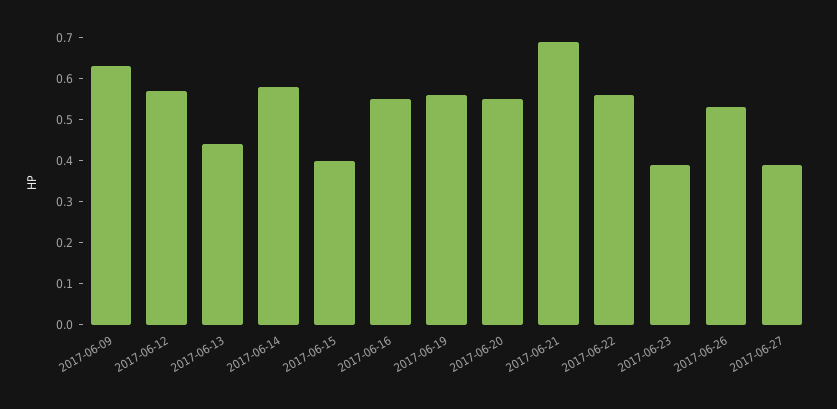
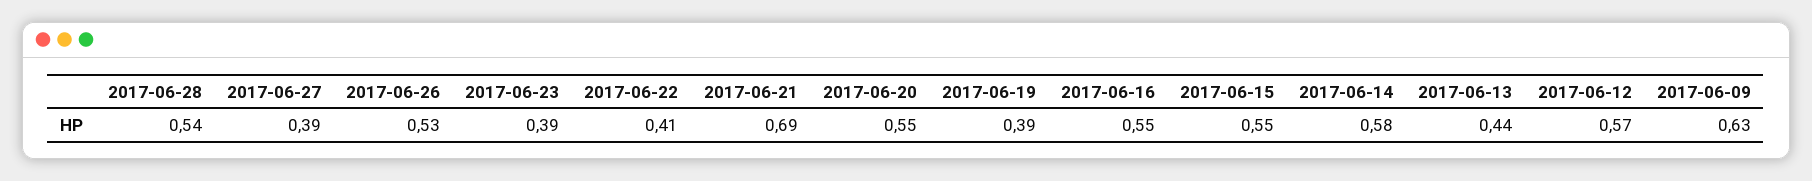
2017-06-15: 0.4 -> 0.55
2017-06-19: 0.55 -> 0.39
2017-06-22: 0.55 -> 0.41
2017-06-28: none -> 0.54

